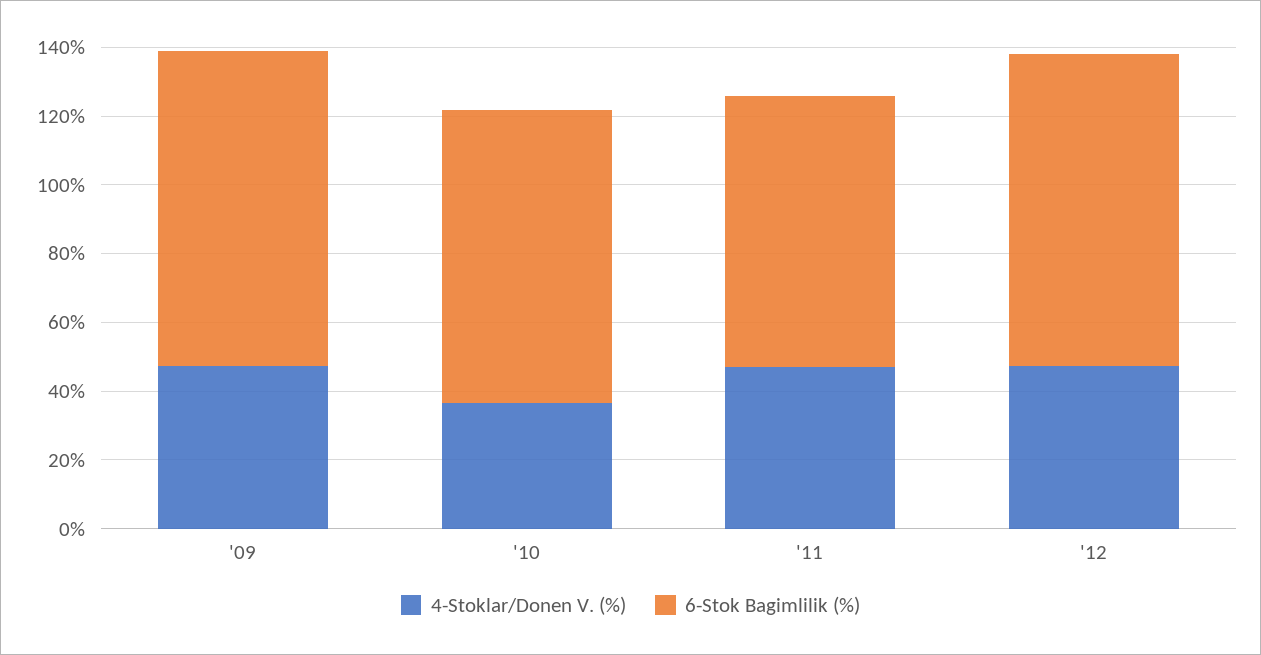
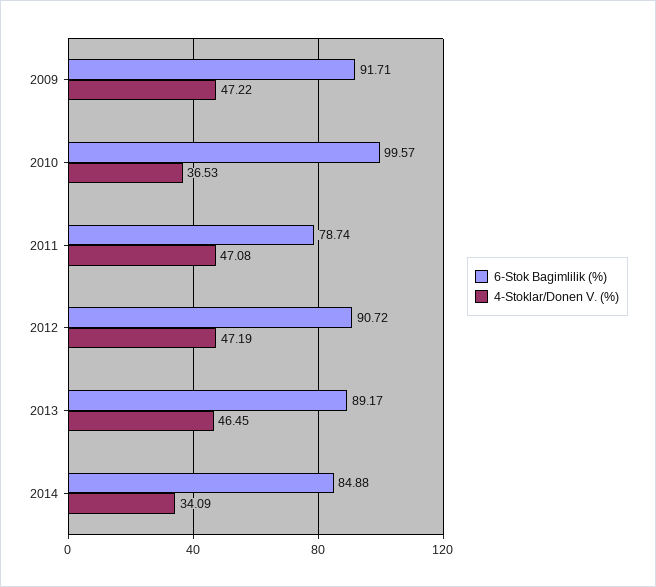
6-Stok Bagimlilik (%), '10: 85 -> 99.57
6-Stok Bagimlilik (%), 2013: none -> 89.17
4-Stoklar/Donen V. (%), 2013: none -> 46.45
6-Stok Bagimlilik (%), 2014: none -> 84.88
4-Stoklar/Donen V. (%), 2014: none -> 34.09

